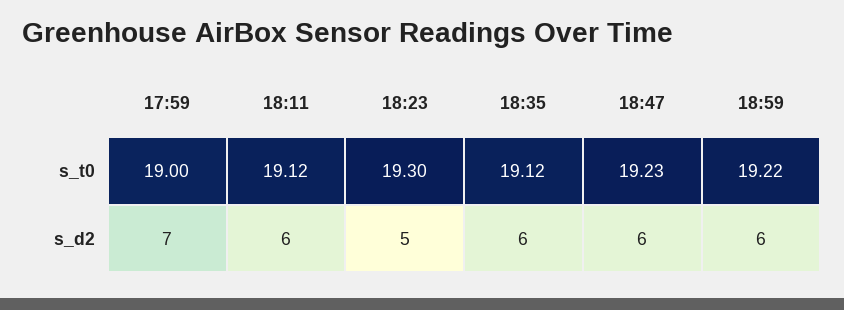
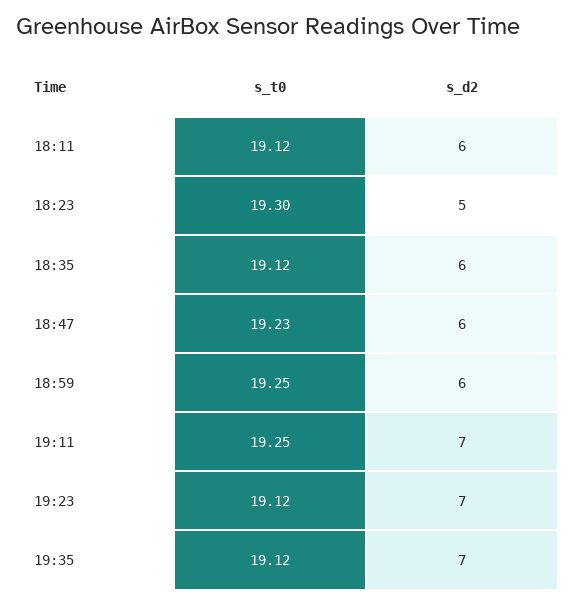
17:59, s_t0: 19 -> none
18:59, s_t0: 19.22 -> 19.25
17:59, s_d2: 7 -> none
19:11, s_t0: none -> 19.25
19:11, s_d2: none -> 7
19:23, s_t0: none -> 19.12
19:23, s_d2: none -> 7
19:35, s_t0: none -> 19.12
19:35, s_d2: none -> 7

